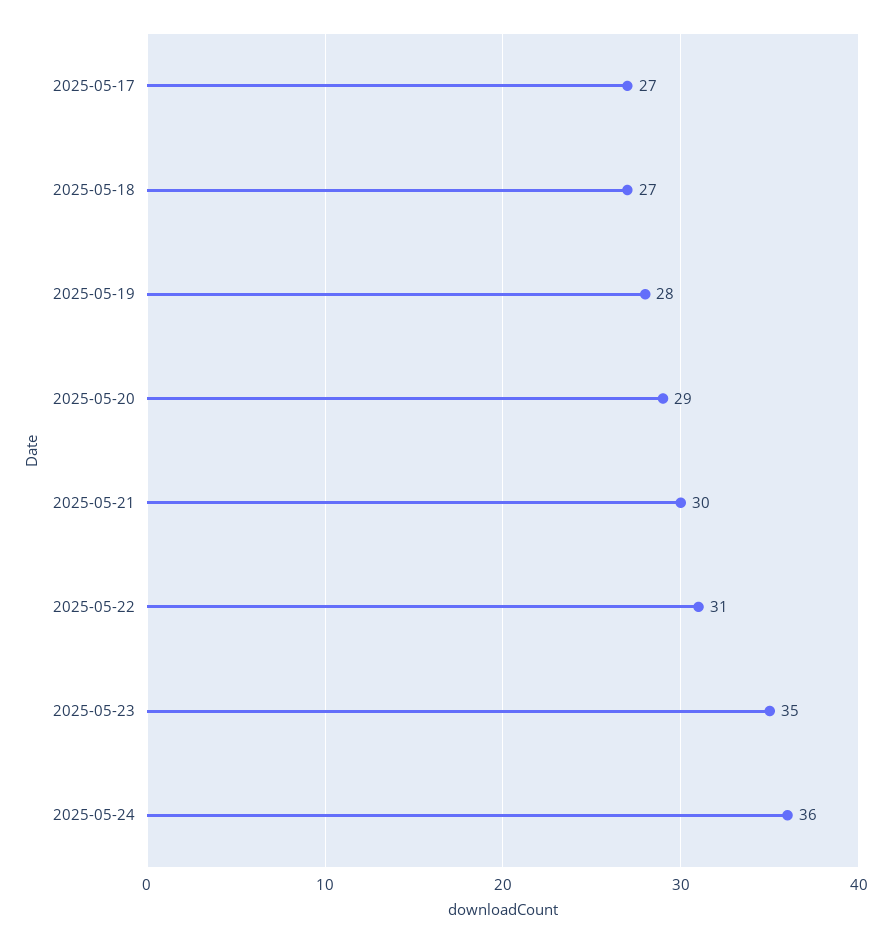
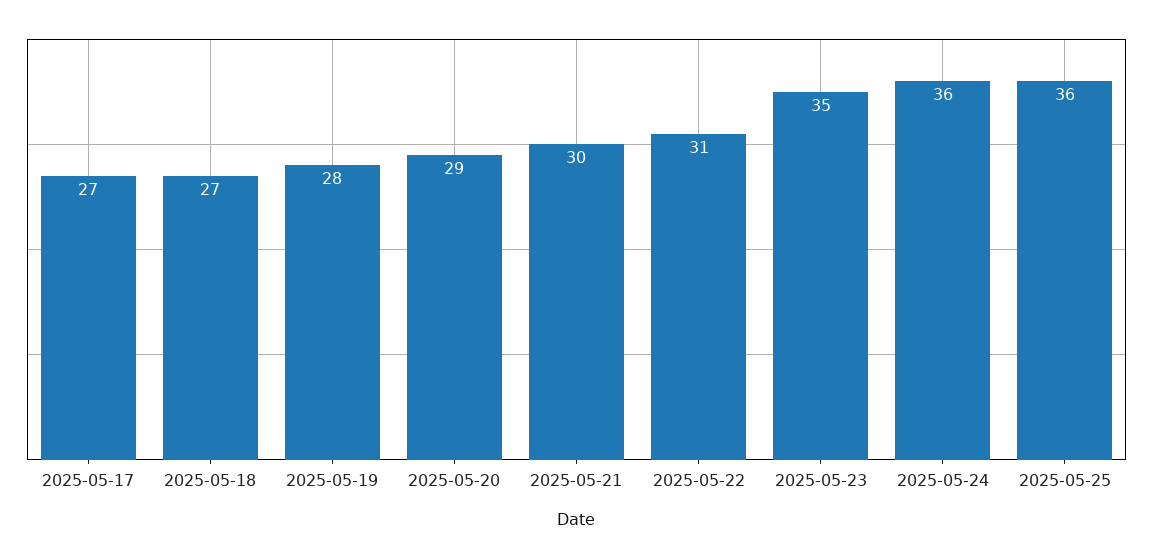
2025-05-25: none -> 36

